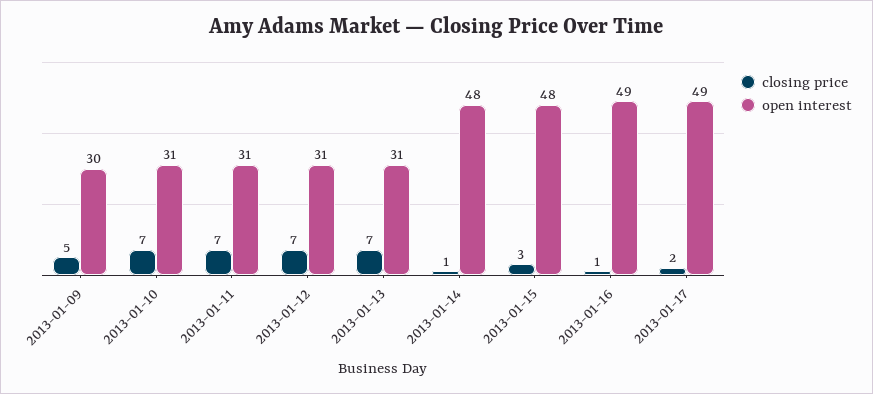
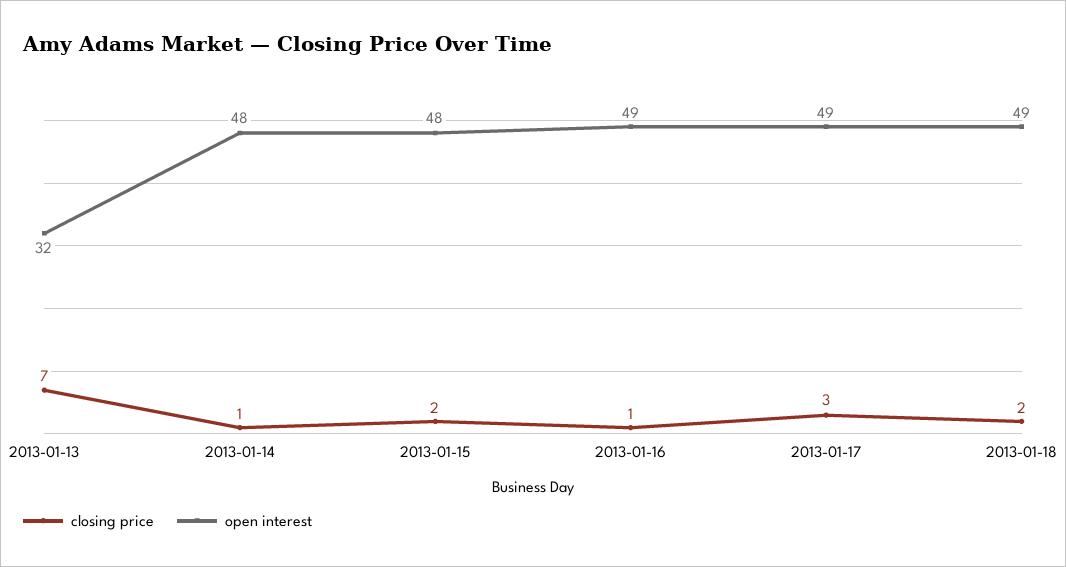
closing price, 2013-01-09: 5 -> none
open interest, 2013-01-09: 30 -> none
closing price, 2013-01-10: 7 -> none
open interest, 2013-01-10: 31 -> none
closing price, 2013-01-11: 7 -> none
open interest, 2013-01-11: 31 -> none
closing price, 2013-01-12: 7 -> none
open interest, 2013-01-12: 31 -> none
open interest, 2013-01-13: 31 -> 32
closing price, 2013-01-15: 3 -> 2
closing price, 2013-01-17: 2 -> 3
closing price, 2013-01-18: none -> 2
open interest, 2013-01-18: none -> 49

